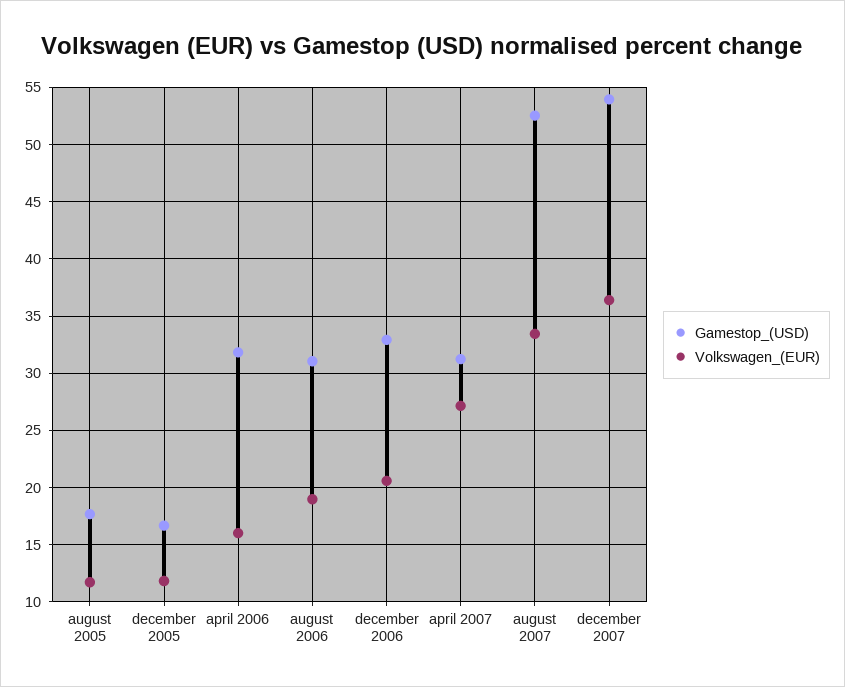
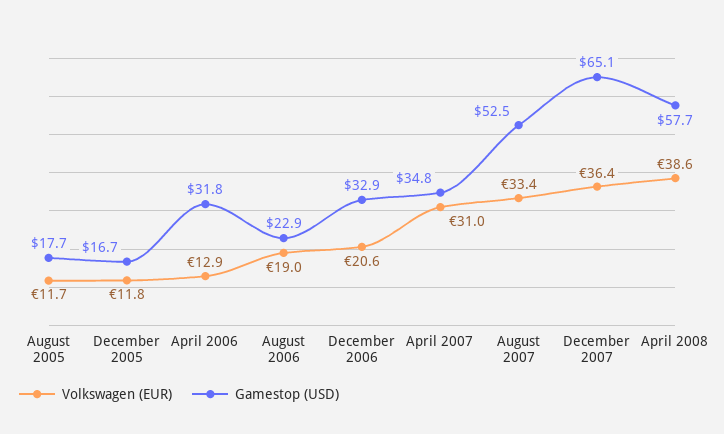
Volkswagen_(EUR), april 2006: 16 -> 12.9
Gamestop_(USD), august 2006: 31 -> 22.9
Gamestop_(USD), april 2007: 31 -> 34.8
Volkswagen_(EUR), april 2007: 27 -> 31
Gamestop_(USD), december 2007: 54 -> 65.1
Volkswagen_(EUR), April 2008: none -> 38.6
Gamestop_(USD), April 2008: none -> 57.7

